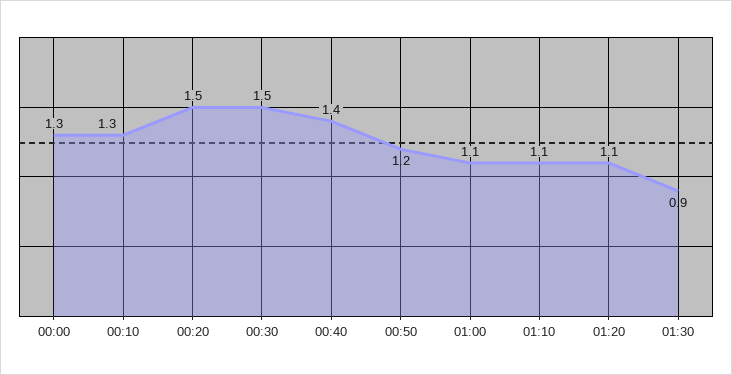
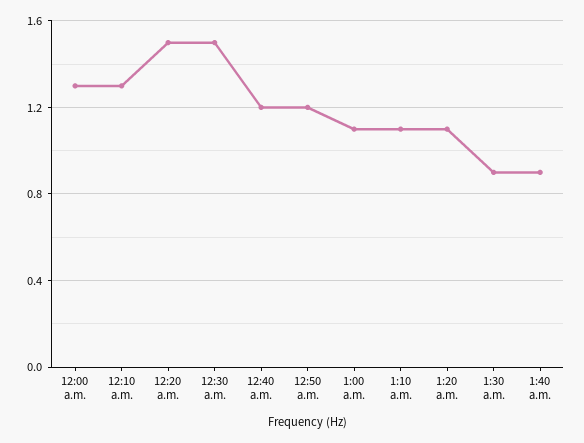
00:40: 1.4 -> 1.2
1:40 a.m.: none -> 0.9

